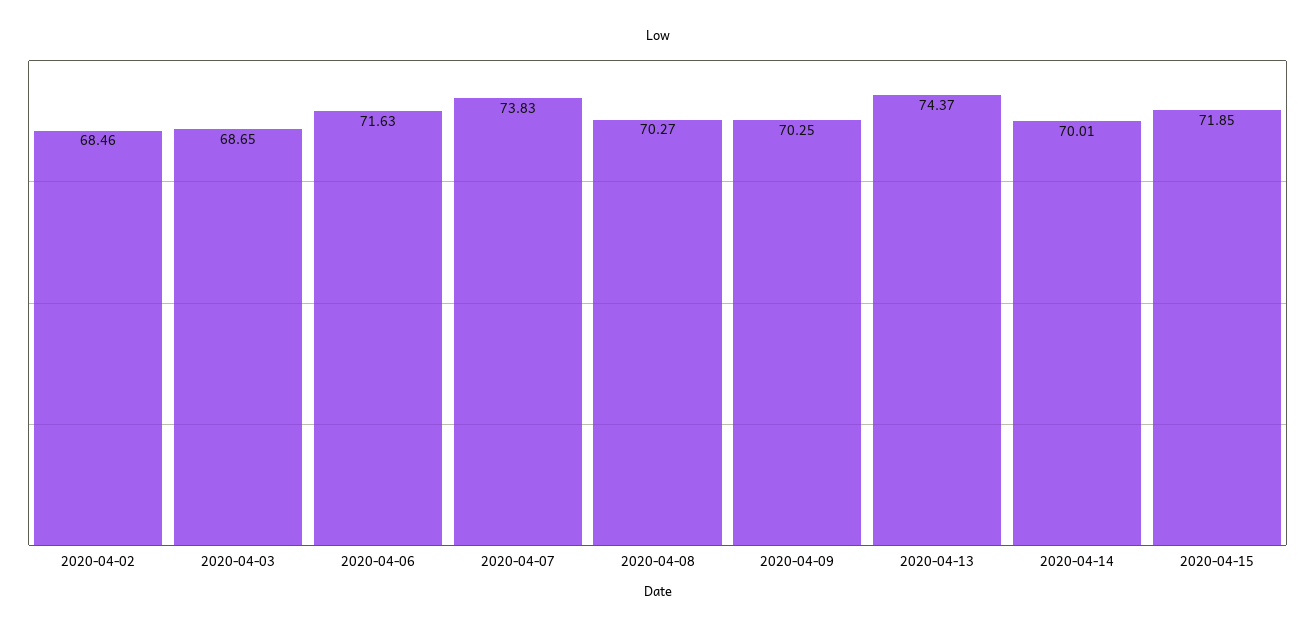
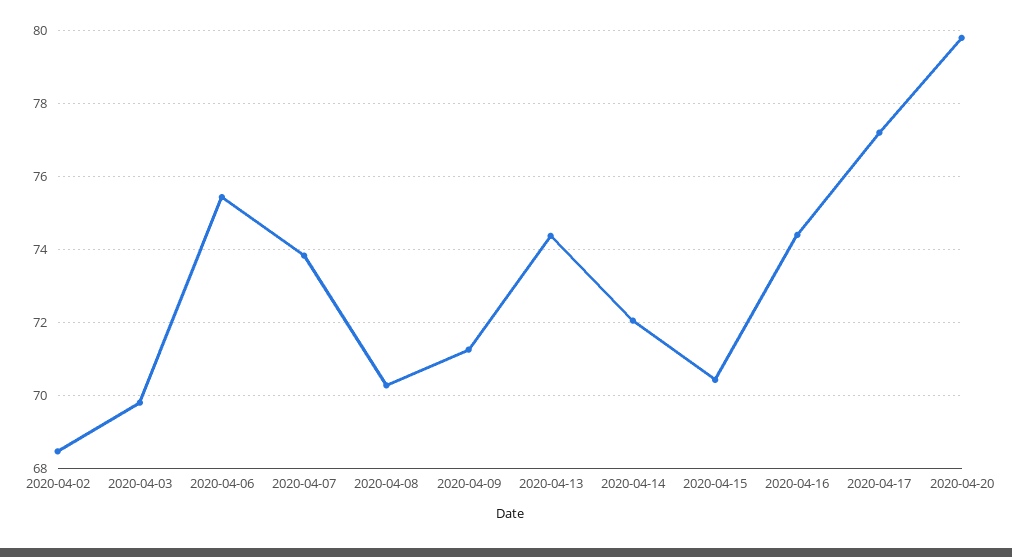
2020-04-03: 68.65 -> 69.8
2020-04-06: 71.63 -> 75.4
2020-04-09: 70.25 -> 71.2
2020-04-14: 70.01 -> 72
2020-04-15: 71.85 -> 70.4
2020-04-16: none -> 74.4
2020-04-17: none -> 77.2
2020-04-20: none -> 79.8

